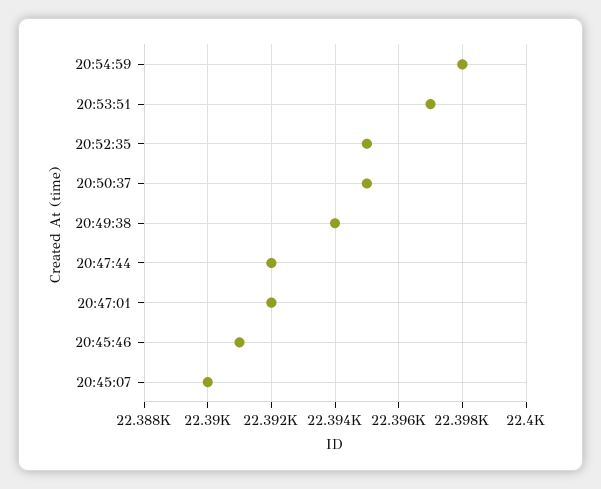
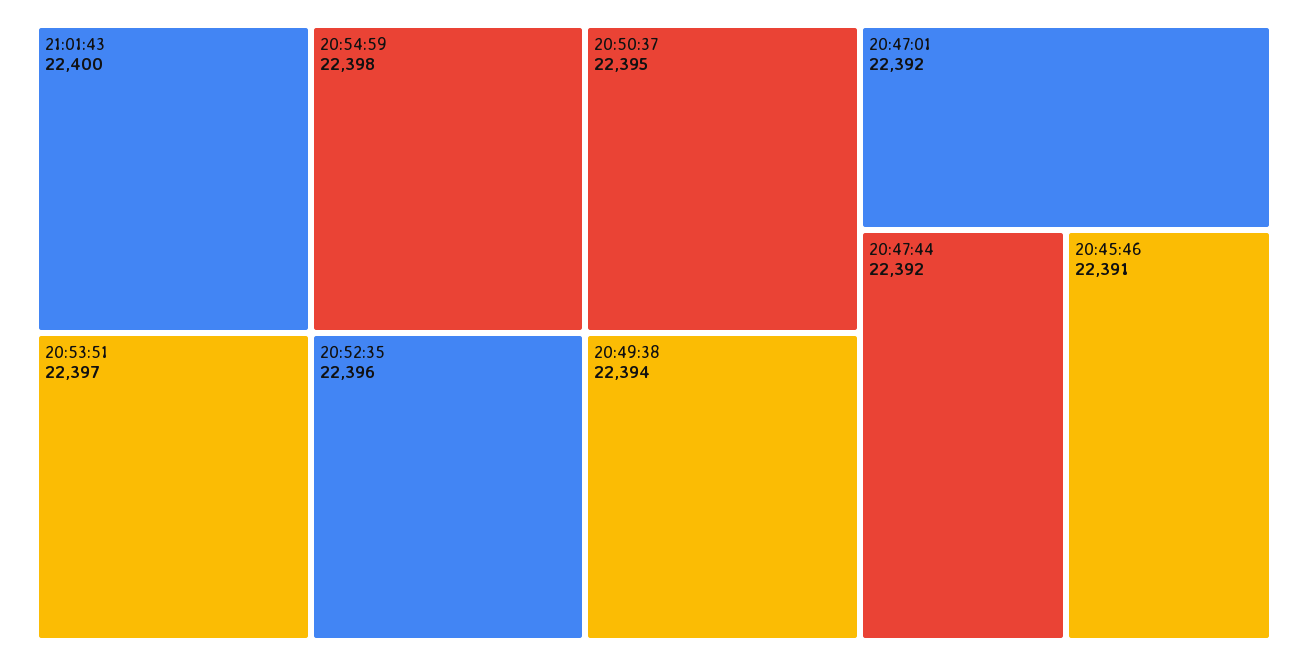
20:52:35: 22395 -> 22396
20:45:07: 22390 -> none
21:01:43: none -> 22400

